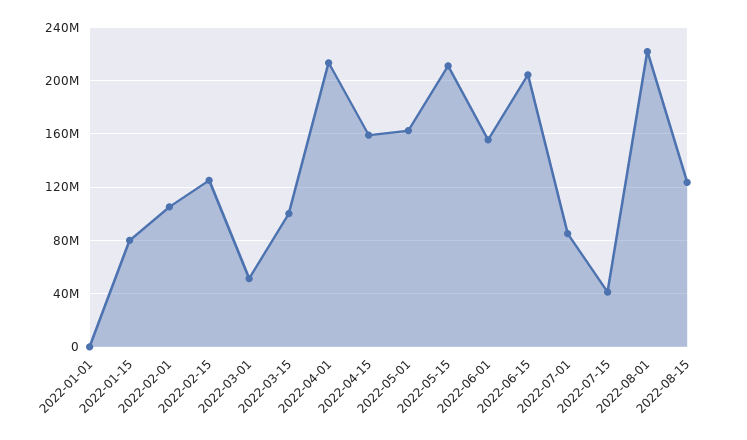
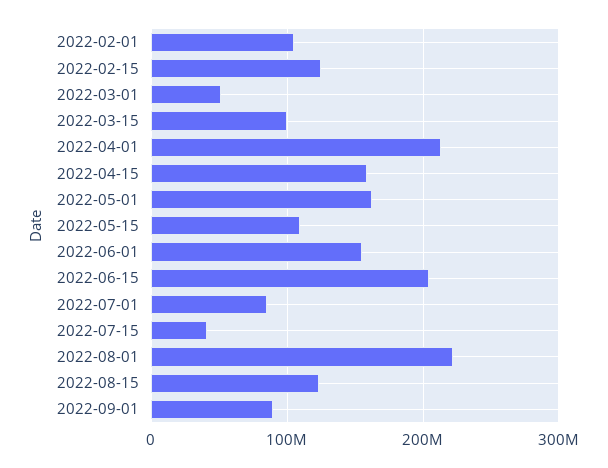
2022-01-01: 0 -> none
2022-01-15: 80000000 -> none
2022-05-15: 210000000 -> 110000000
2022-09-01: none -> 90000000

